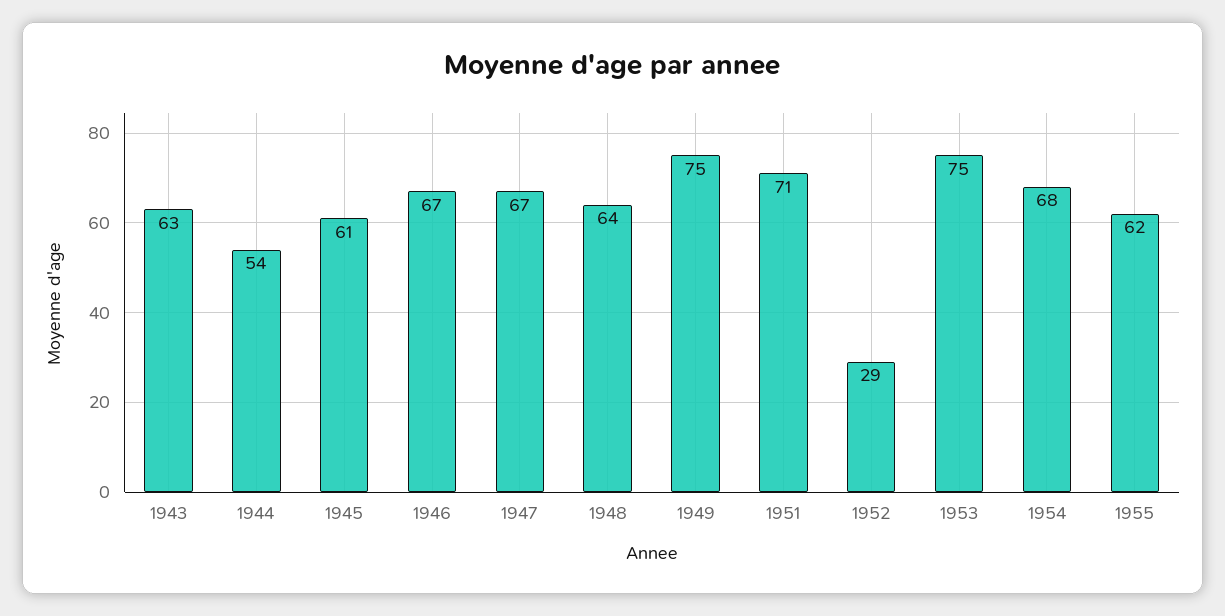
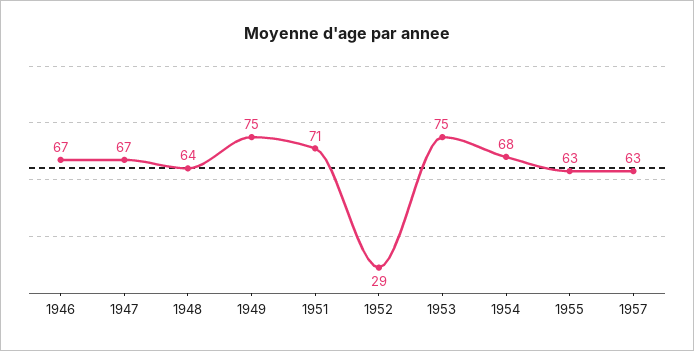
1943: 63 -> none
1944: 54 -> none
1945: 61 -> none
1955: 62 -> 63
1957: none -> 63

